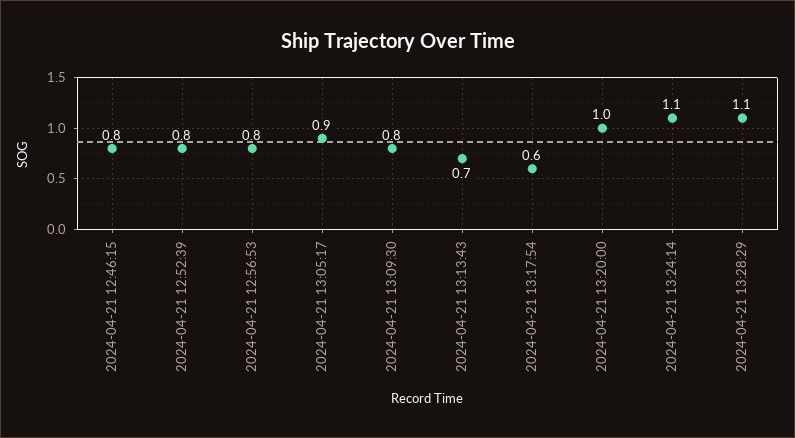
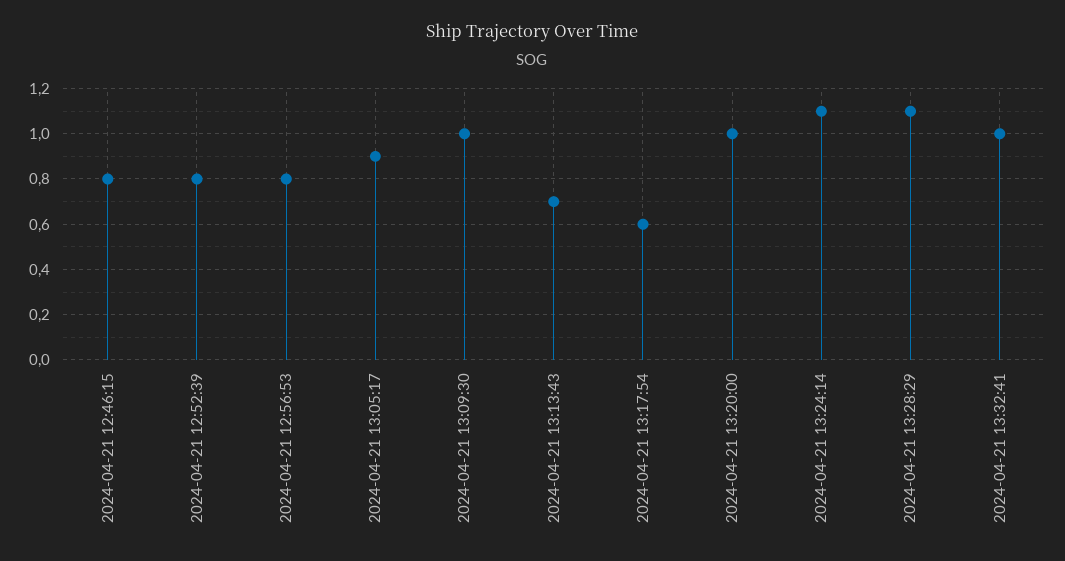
2024-04-21 13:09:30: 0.8 -> 1
2024-04-21 13:32:41: none -> 1

